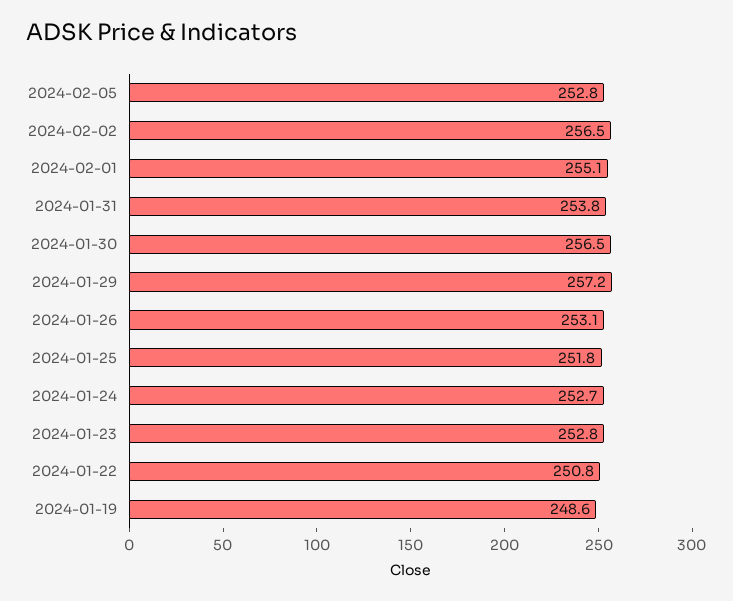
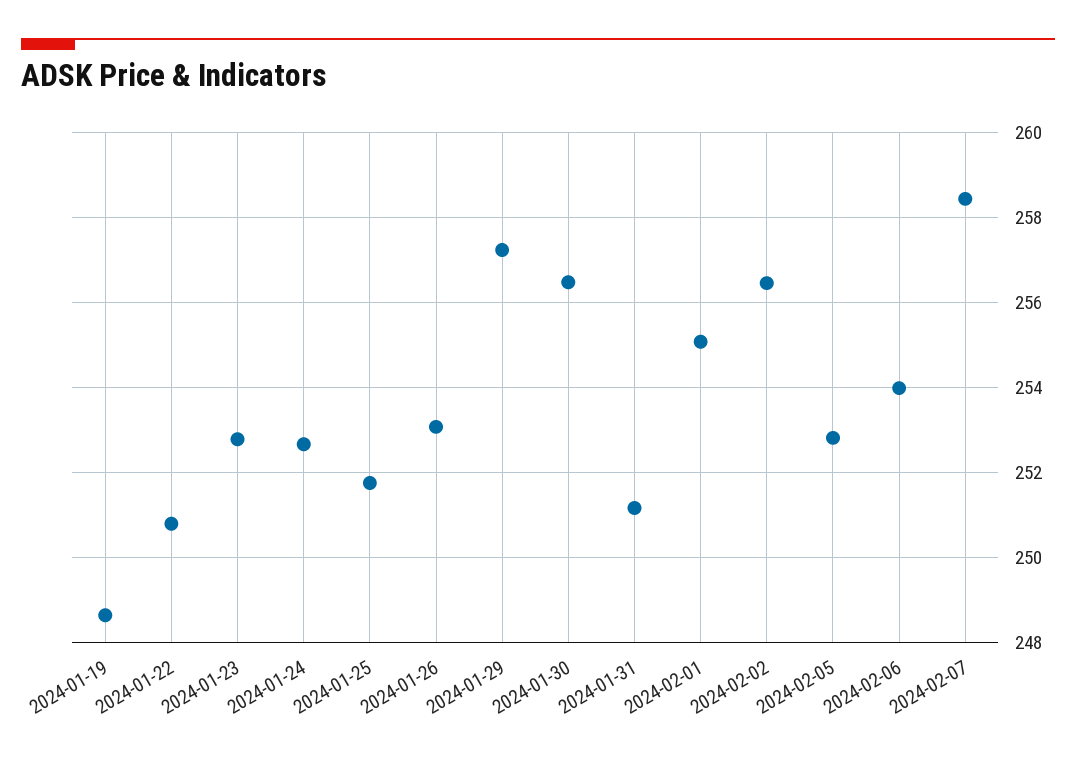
2024-01-31: 253.8 -> 251.2
2024-02-06: none -> 254
2024-02-07: none -> 258.4

